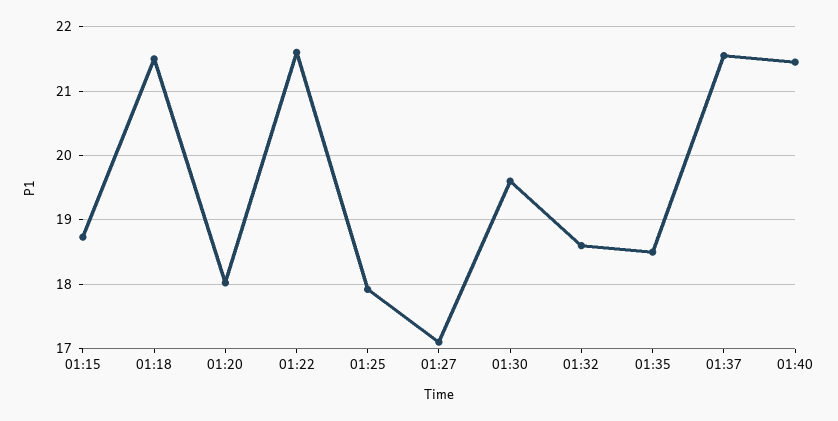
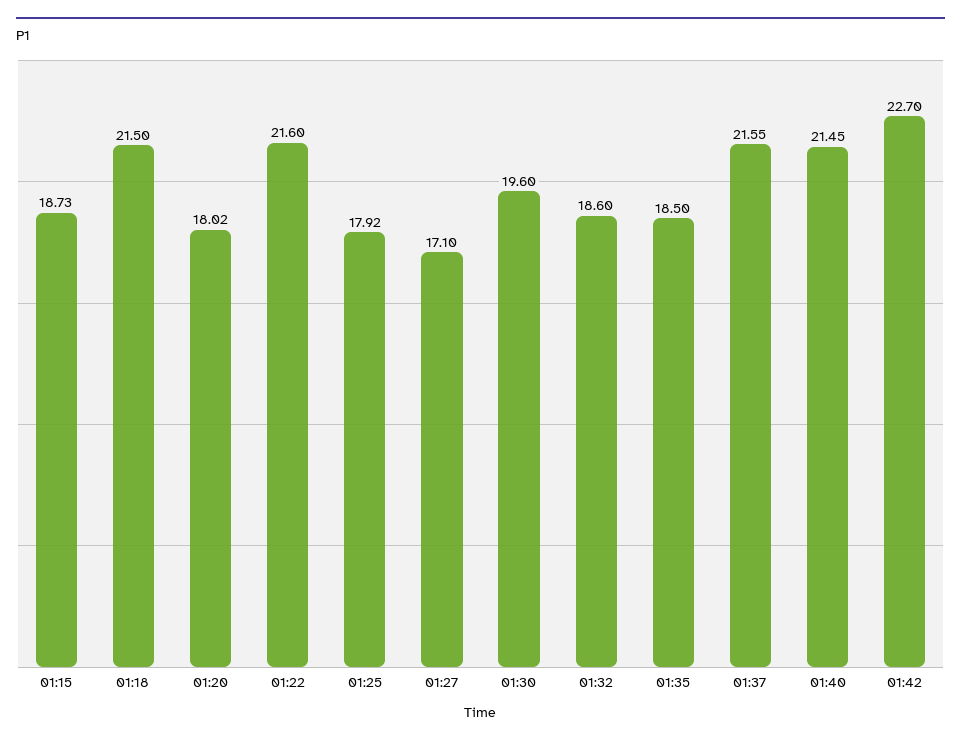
01:42: none -> 22.7

